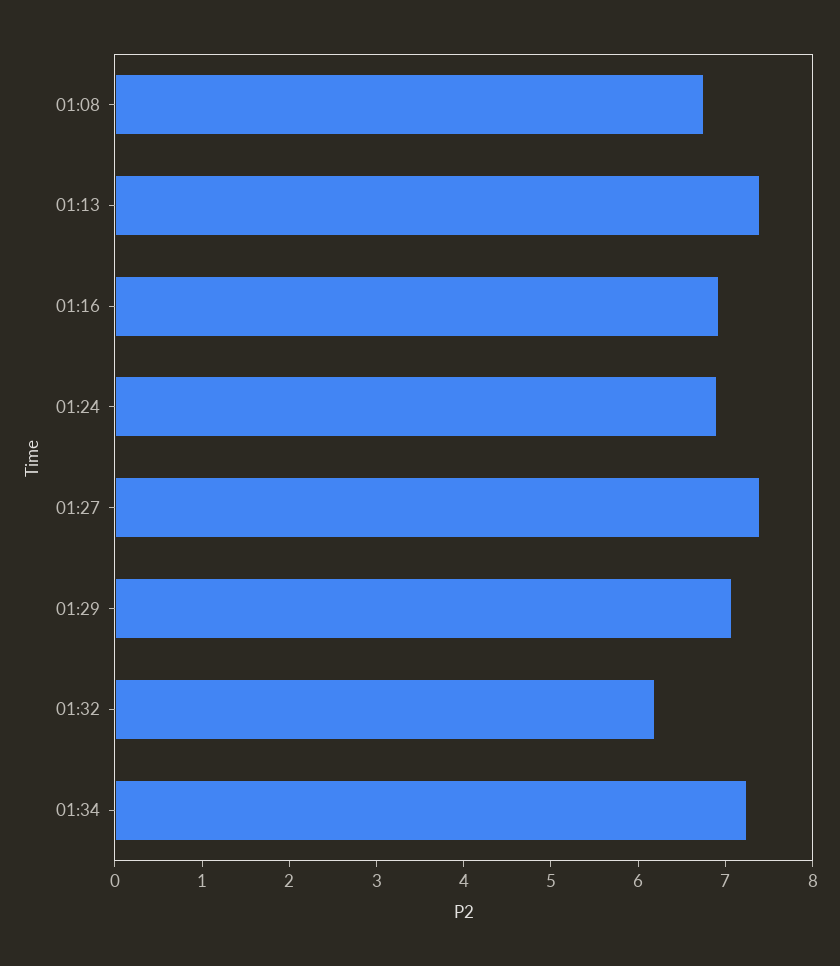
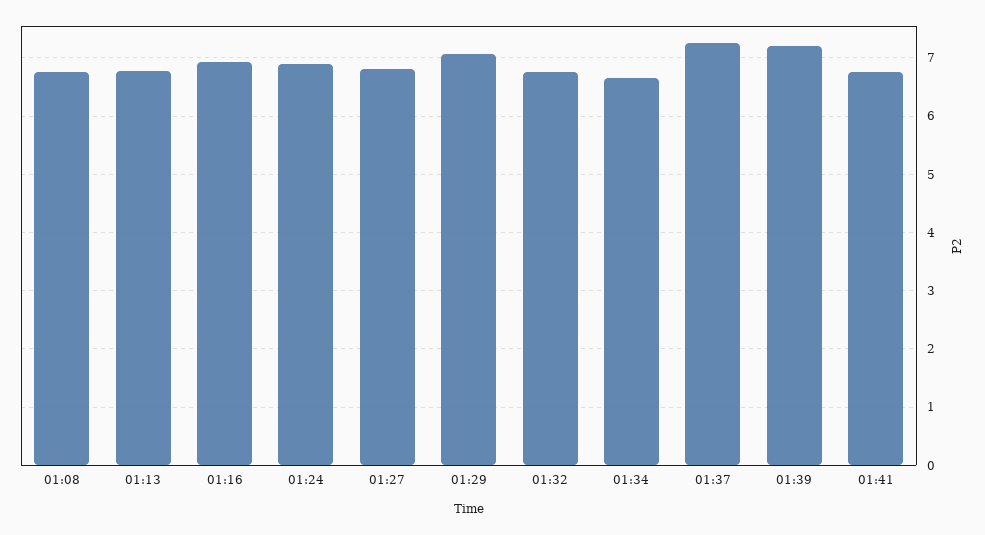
01:13: 7.4 -> 6.8
01:27: 7.4 -> 6.8
01:32: 6.2 -> 6.8
01:34: 7.2 -> 6.6
01:37: none -> 7.2
01:39: none -> 7.2
01:41: none -> 6.8

